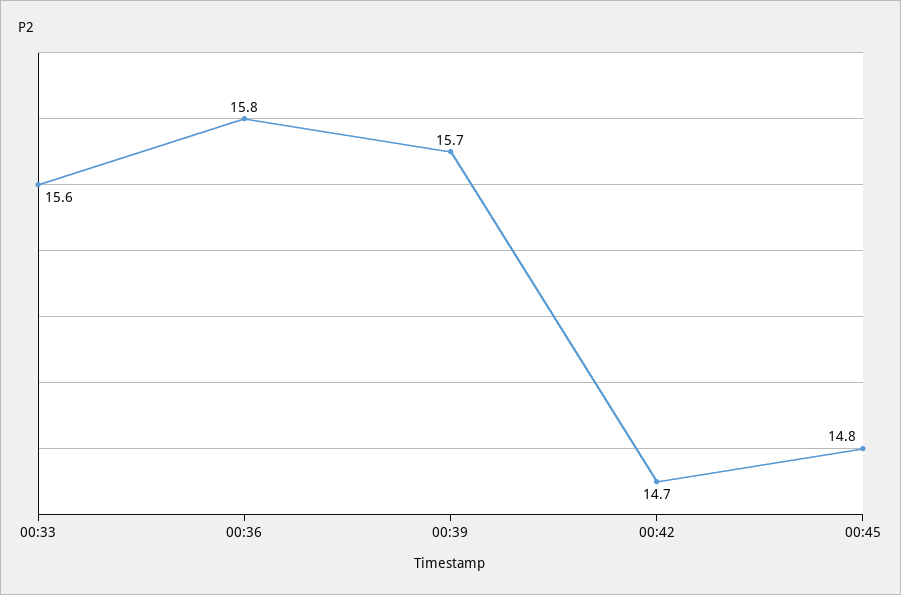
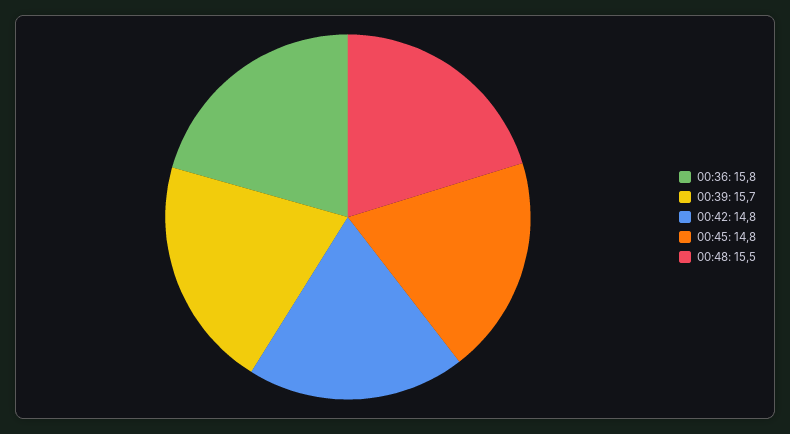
00:33: 15.6 -> none
00:42: 14.7 -> 14.8
00:48: none -> 15.5

